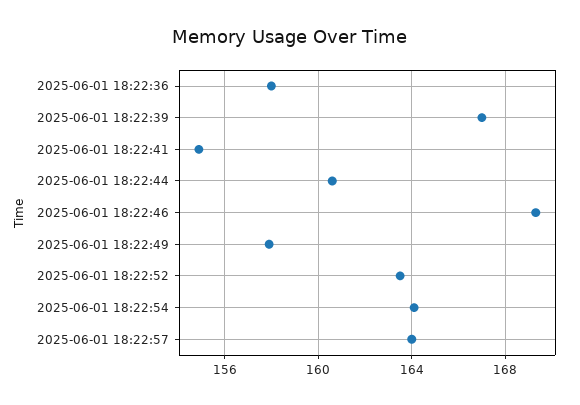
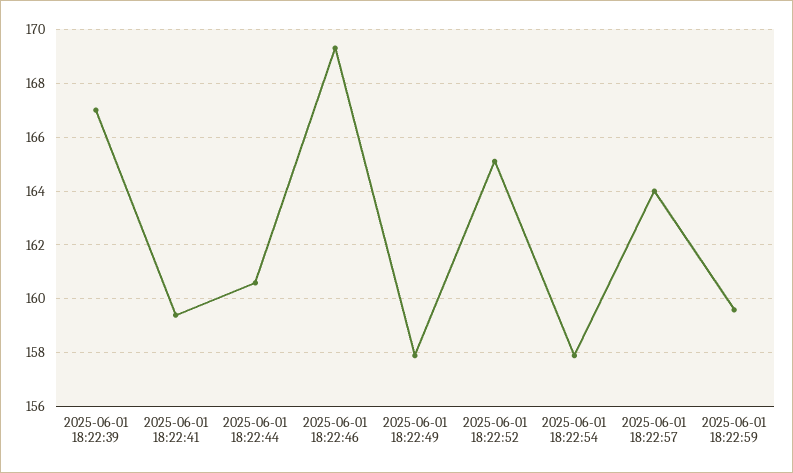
2025-06-01 18:22:36: 158 -> none
2025-06-01 18:22:41: 155 -> 159.5
2025-06-01 18:22:52: 163.5 -> 165
2025-06-01 18:22:54: 164 -> 158
2025-06-01 18:22:59: none -> 159.5

